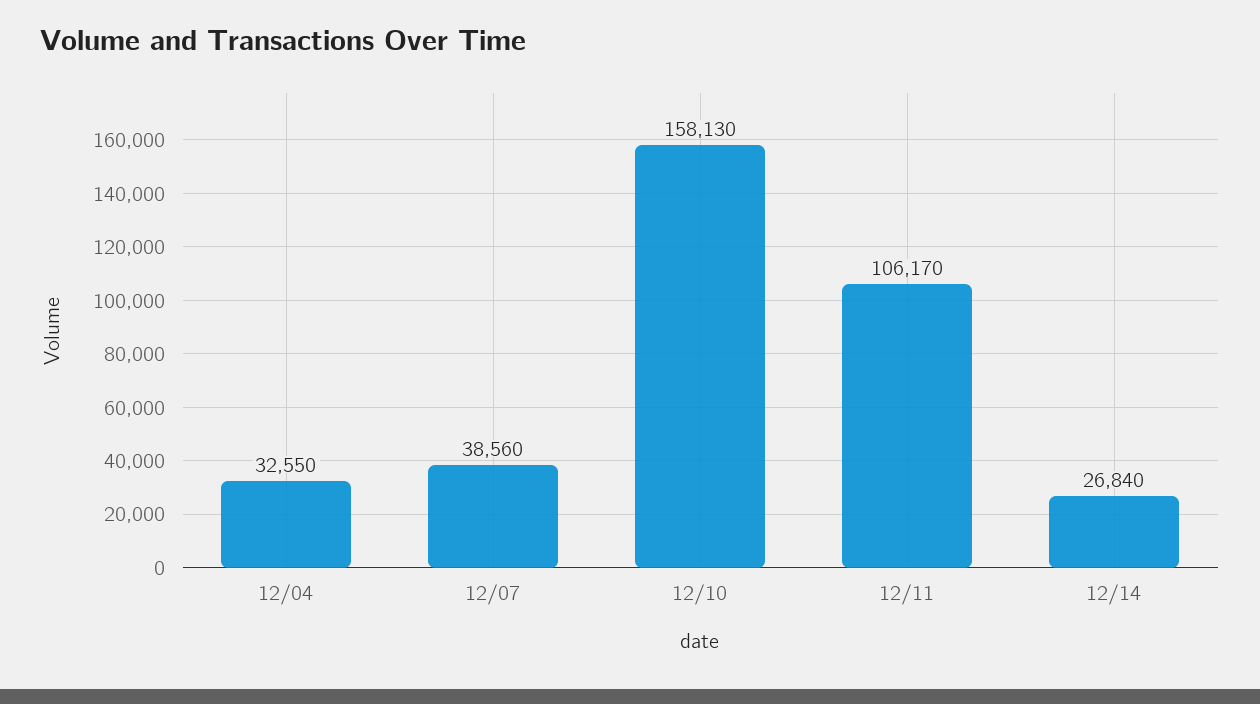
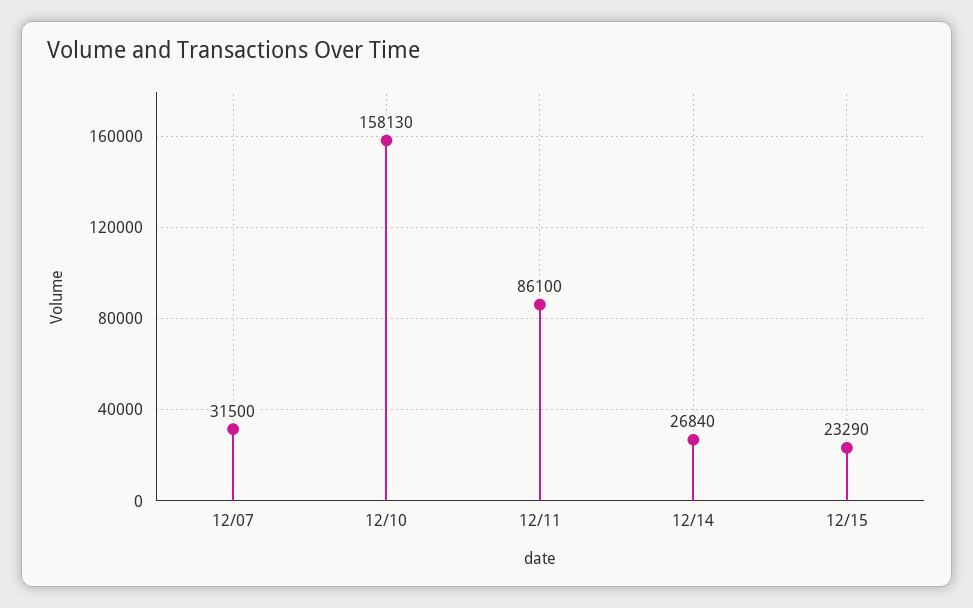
12/04: 32550 -> none
12/07: 38560 -> 31500
12/11: 106170 -> 86100
12/15: none -> 23290

